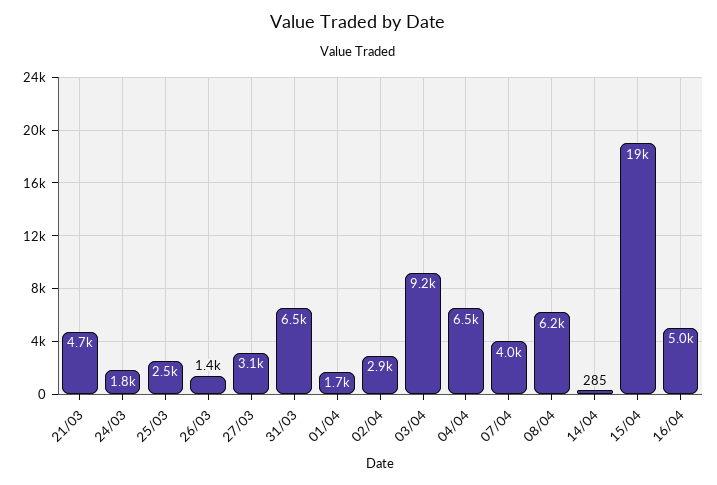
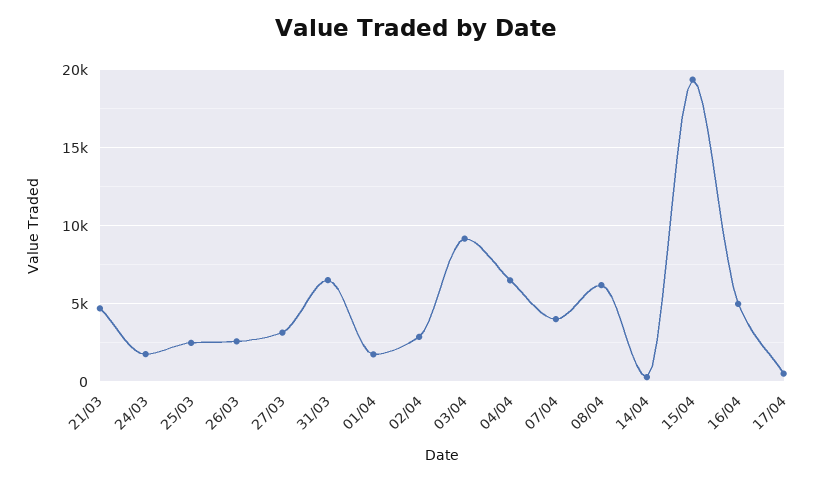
26/03: 1400 -> 2500
17/04: none -> 500

